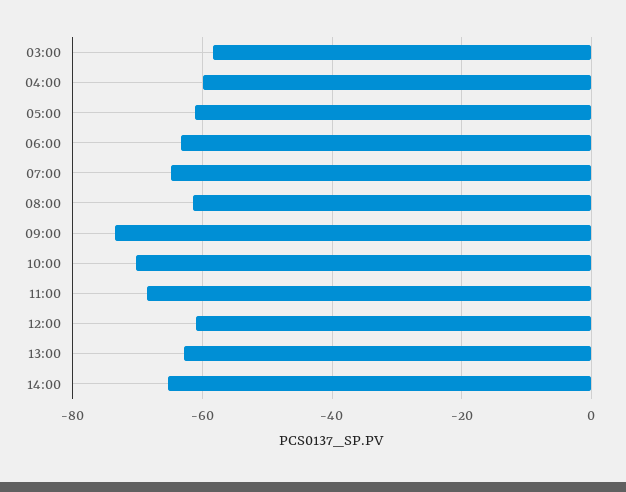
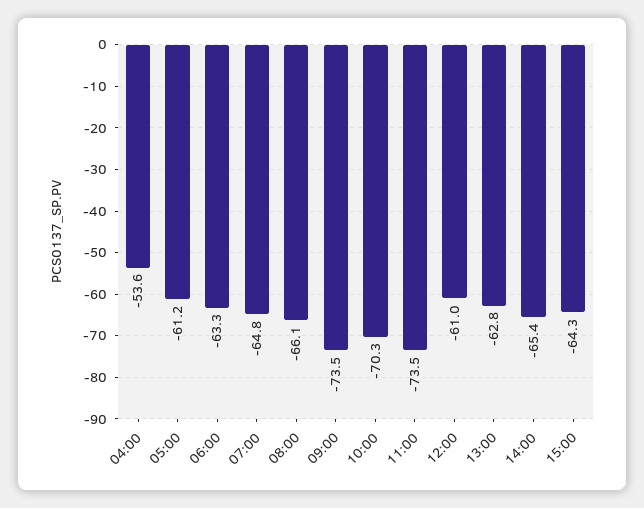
03:00: -58 -> none
04:00: -60 -> -53.6
08:00: -62 -> -66.1
11:00: -68 -> -73.5
15:00: none -> -64.3

